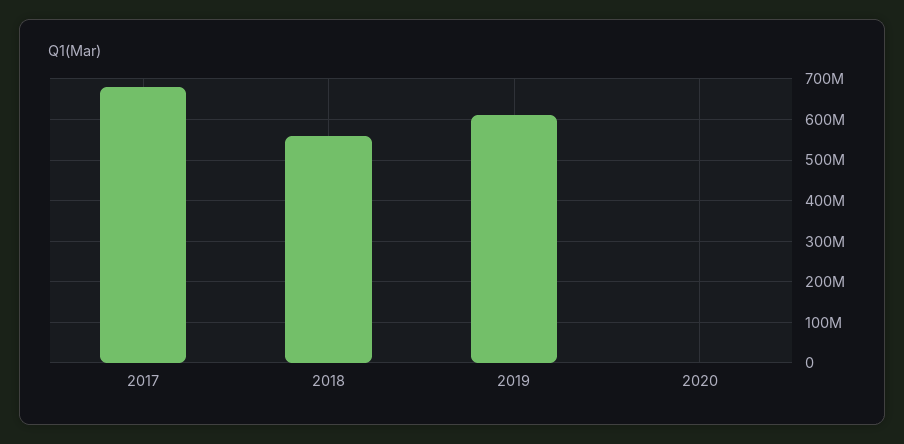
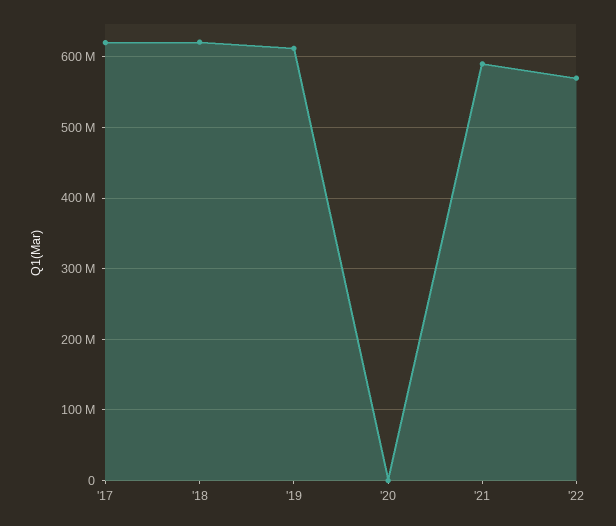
2017: 680000000 -> 620000000
2018: 560000000 -> 620000000
'21: none -> 590000000
'22: none -> 570000000

